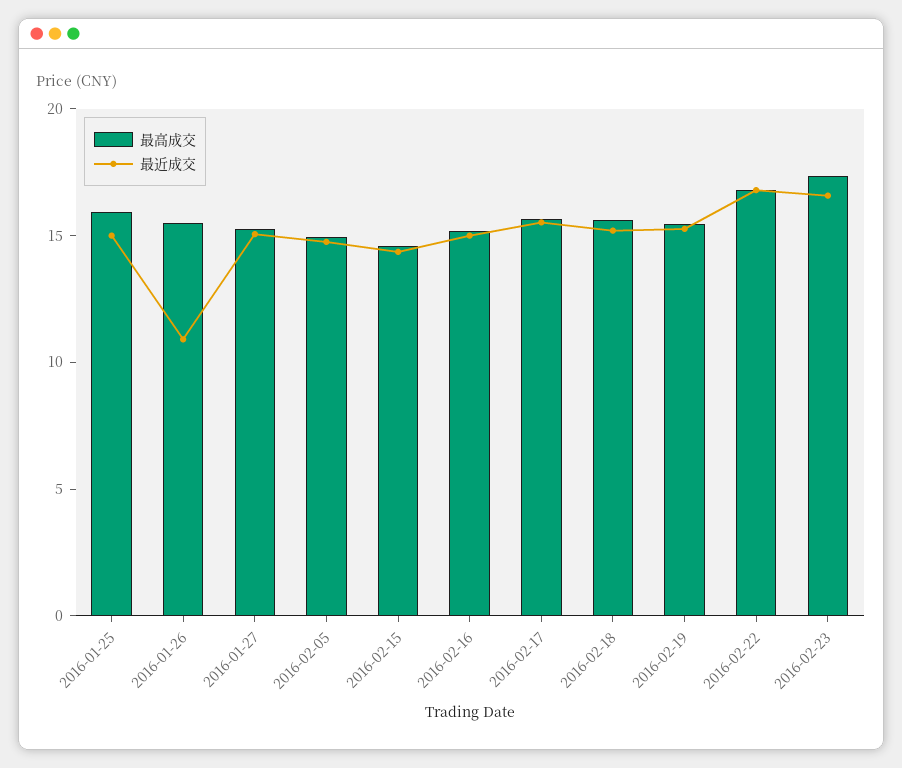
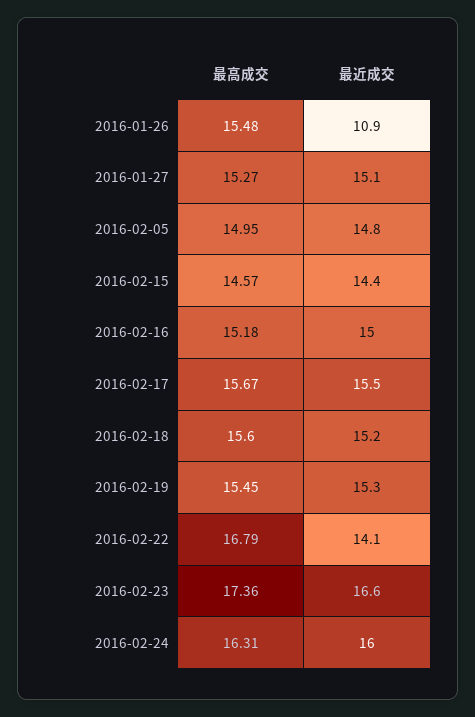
最高成交, 2016-01-25: 16 -> none
最近成交, 2016-01-25: 15 -> none
最近成交, 2016-02-22: 17 -> 14.1
最高成交, 2016-02-24: none -> 16.31
最近成交, 2016-02-24: none -> 16

